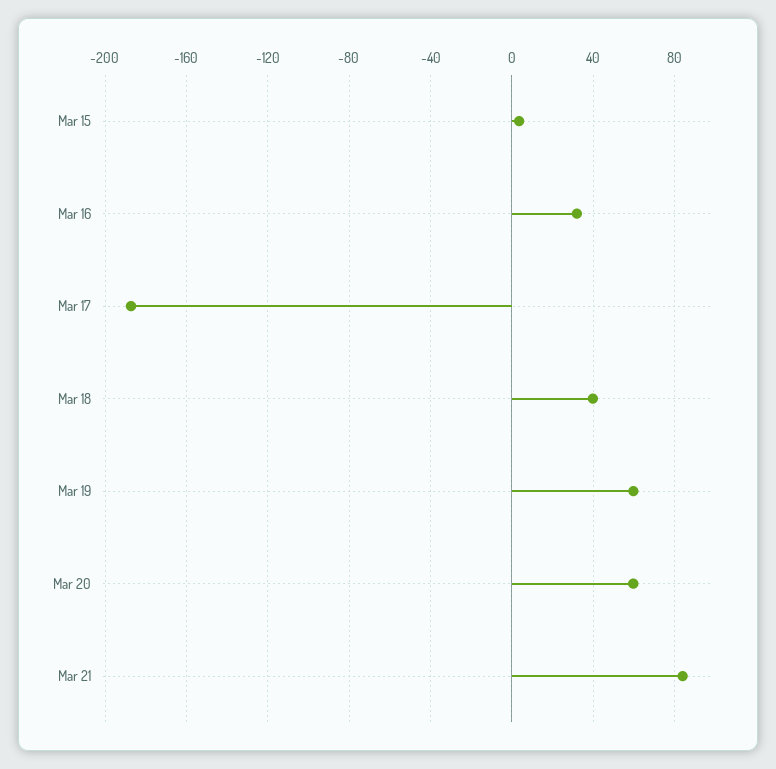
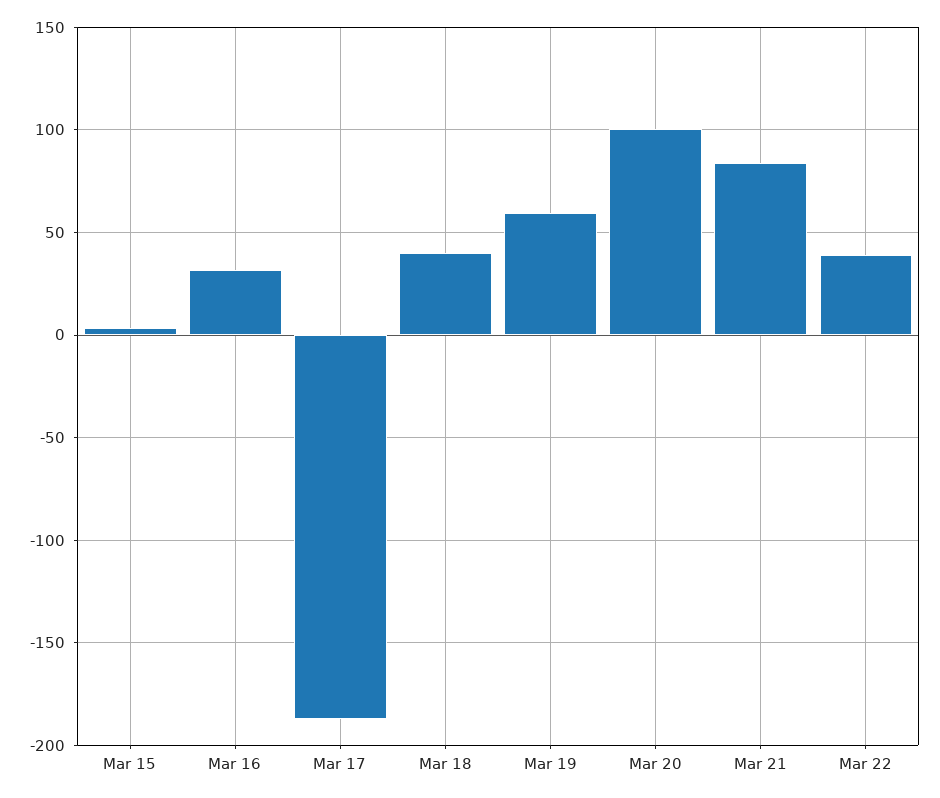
Mar 20: 60 -> 100
Mar 22: none -> 40

